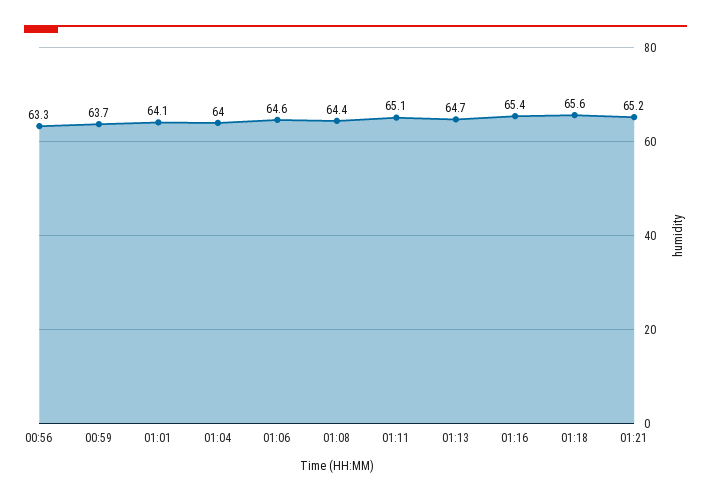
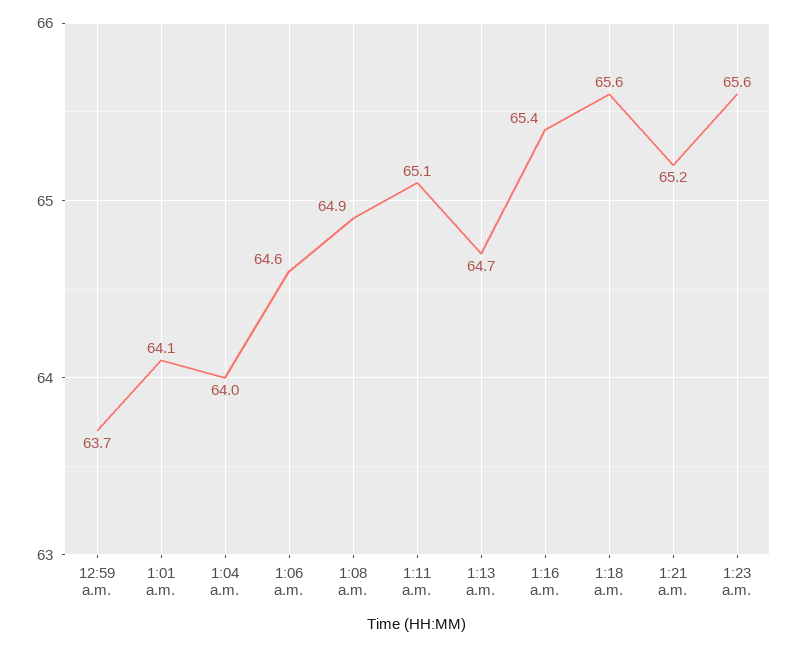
00:56: 63.3 -> none
01:08: 64.4 -> 64.9
1:23 a.m.: none -> 65.6

